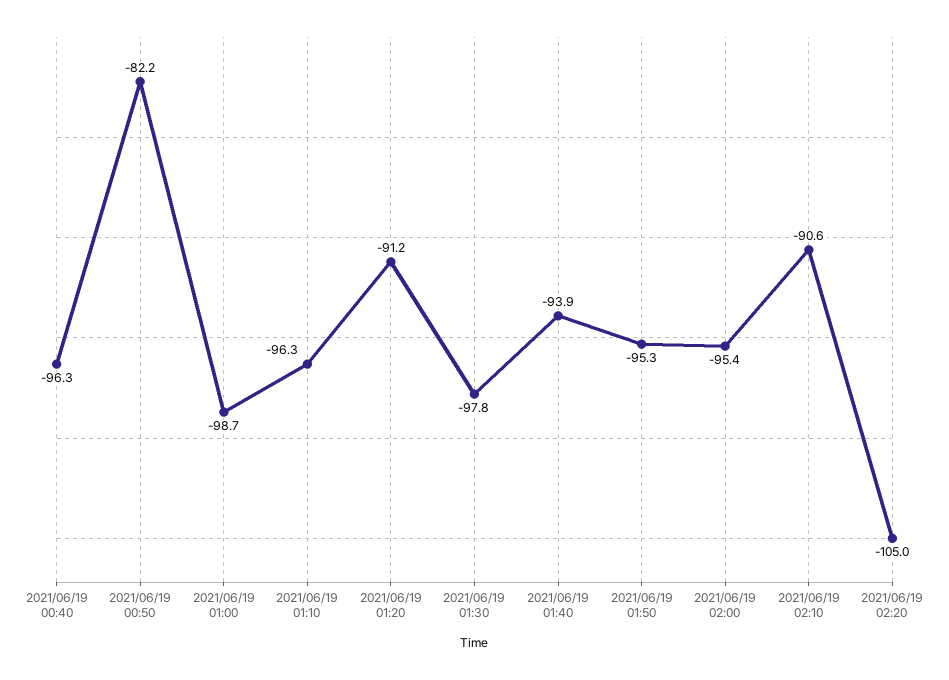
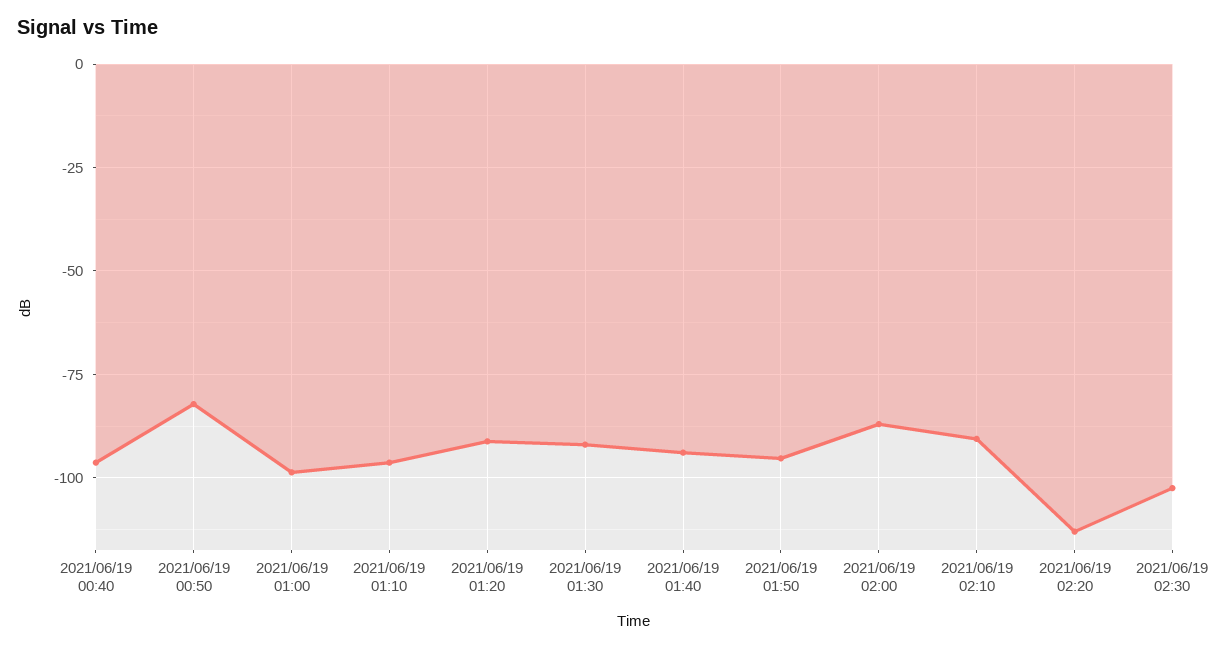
2021/06/19 01:30: -97.8 -> -92.5
2021/06/19 02:00: -95.4 -> -87.5
2021/06/19 02:20: -105 -> -112.5
2021/06/19 02:30: none -> -102.5

